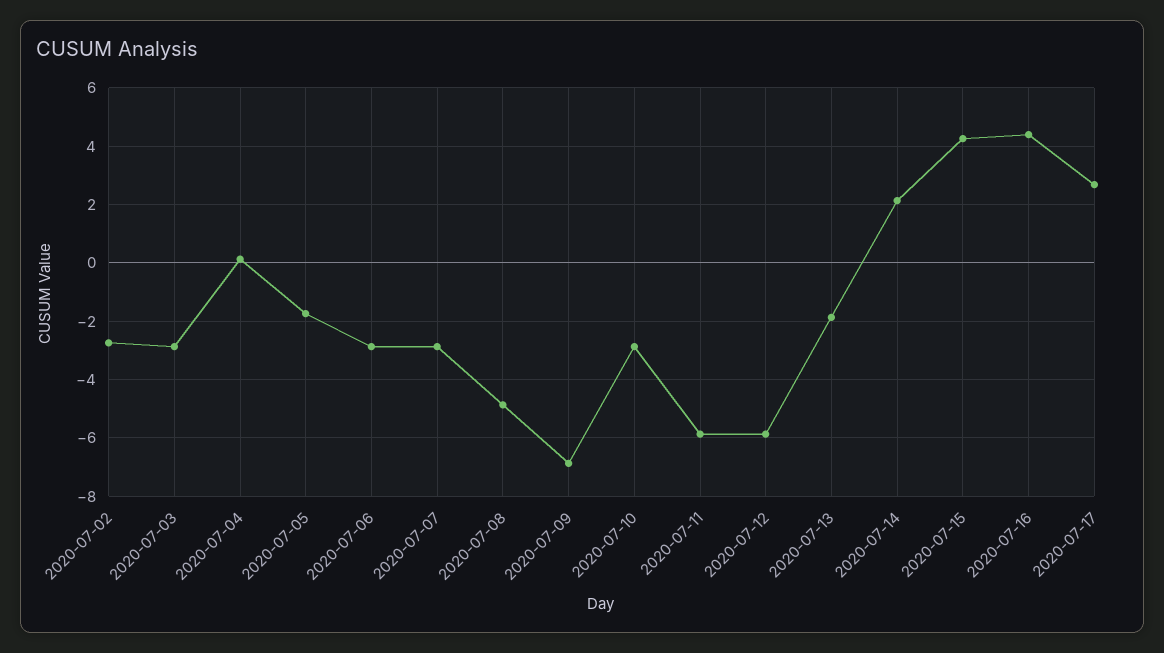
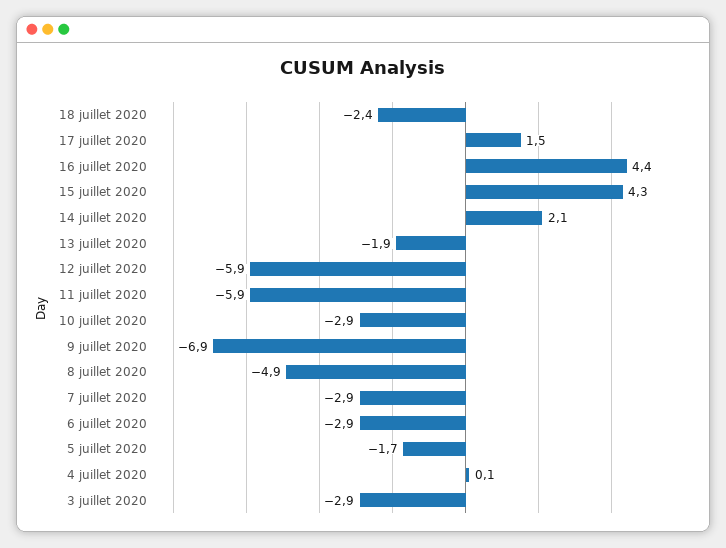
2020-07-02: -2.75 -> none
2020-07-17: 2.75 -> 1.5
18 juillet 2020: none -> -2.4

